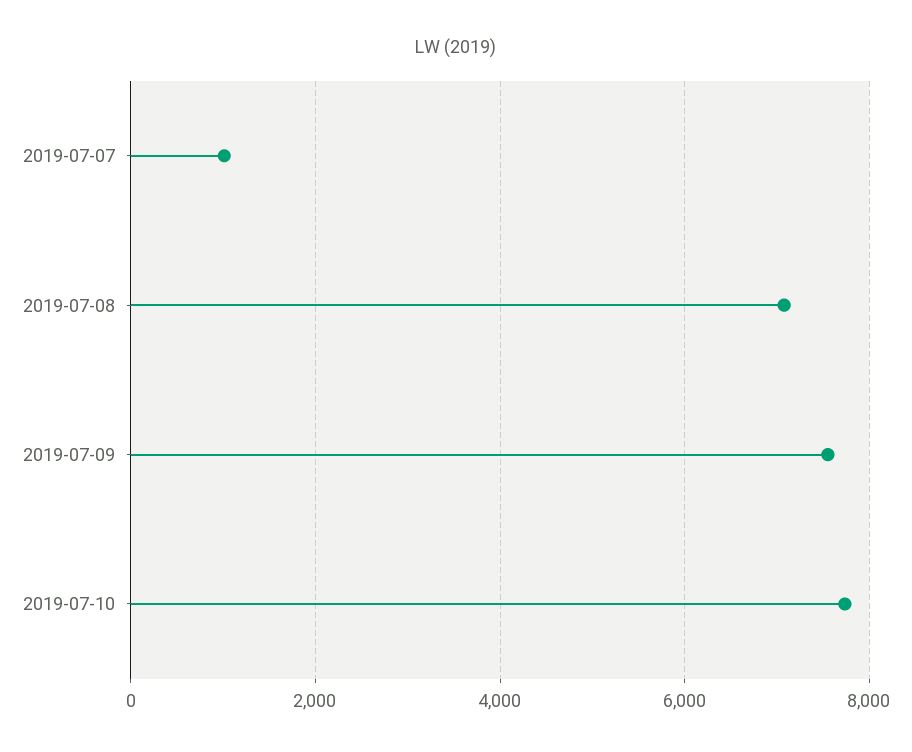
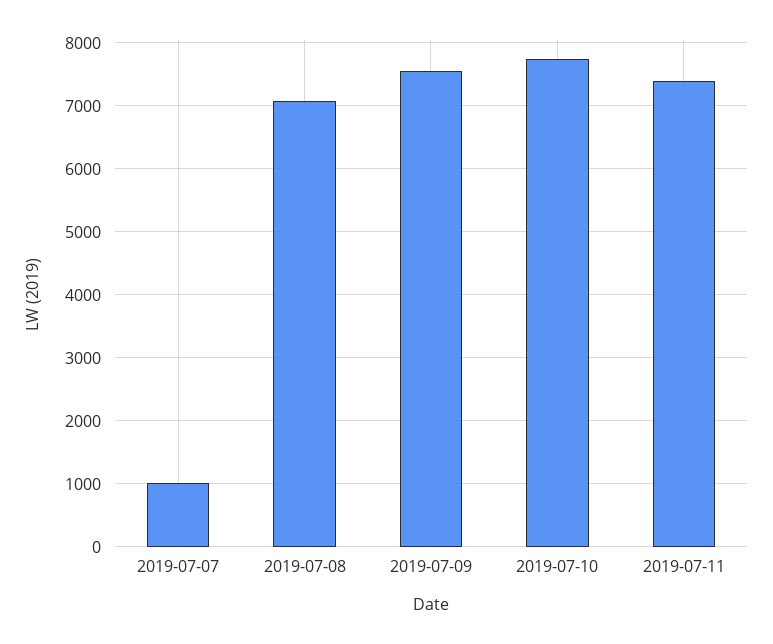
2019-07-11: none -> 7400

